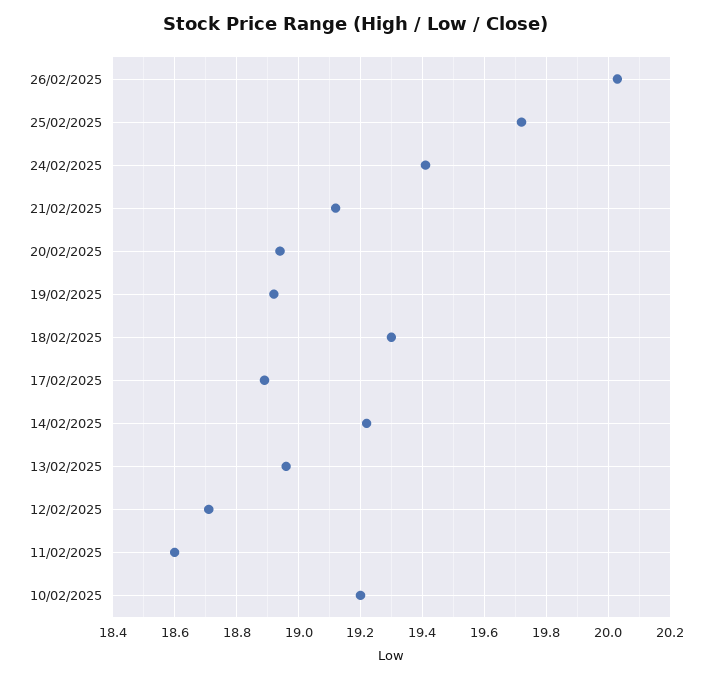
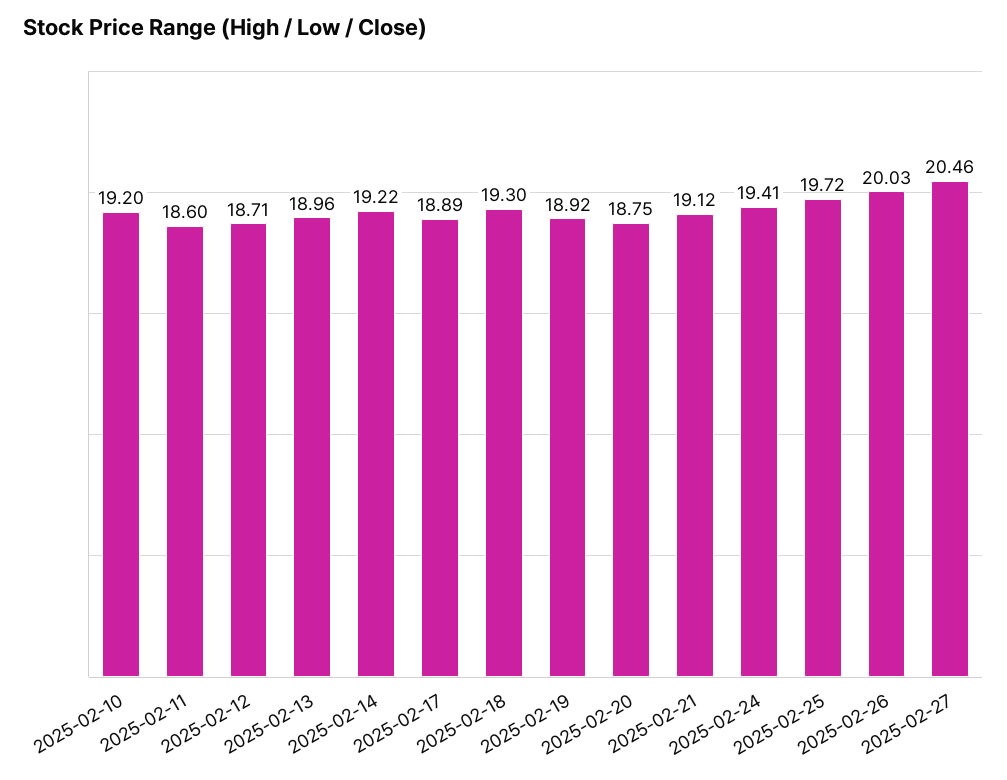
20/02/2025: 18.95 -> 18.75
2025-02-27: none -> 20.46

